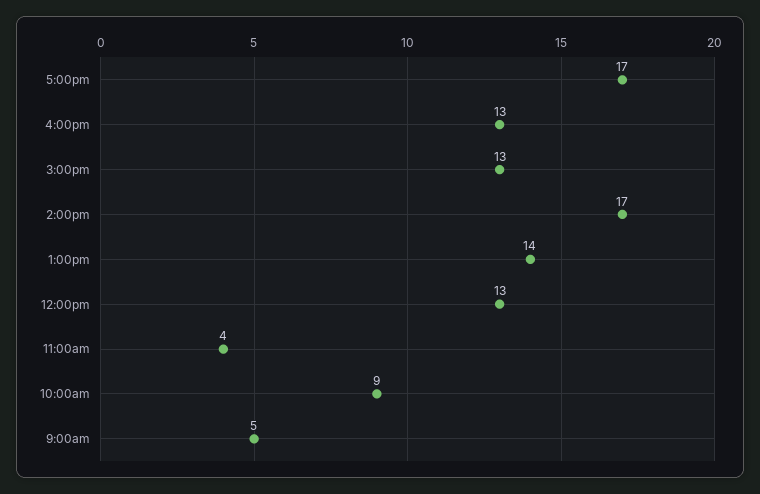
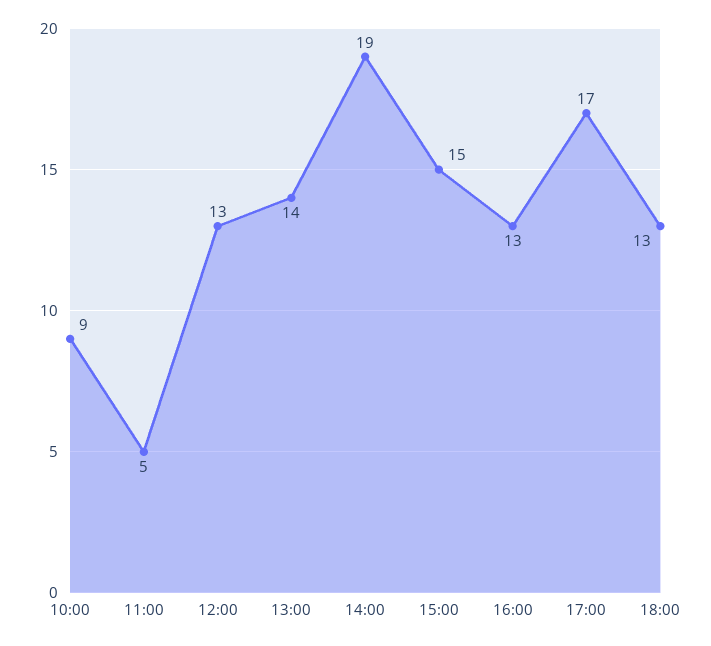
3:00pm: 13 -> 15
2:00pm: 17 -> 19
11:00am: 4 -> 5
9:00am: 5 -> none
18:00: none -> 13

